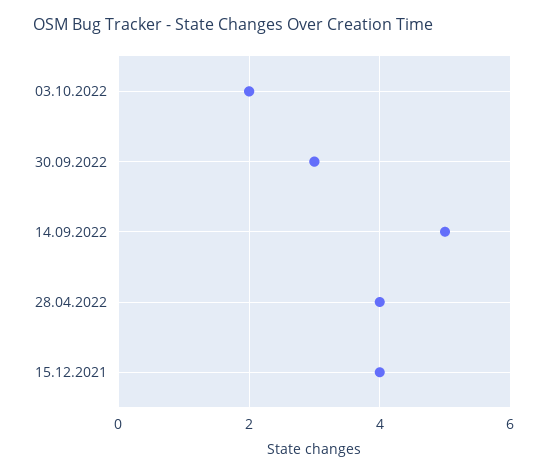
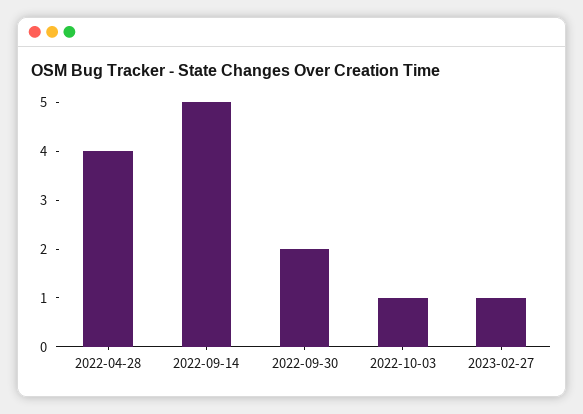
03.10.2022: 2 -> 1
30.09.2022: 3 -> 2
15.12.2021: 4 -> none
2023-02-27: none -> 1

